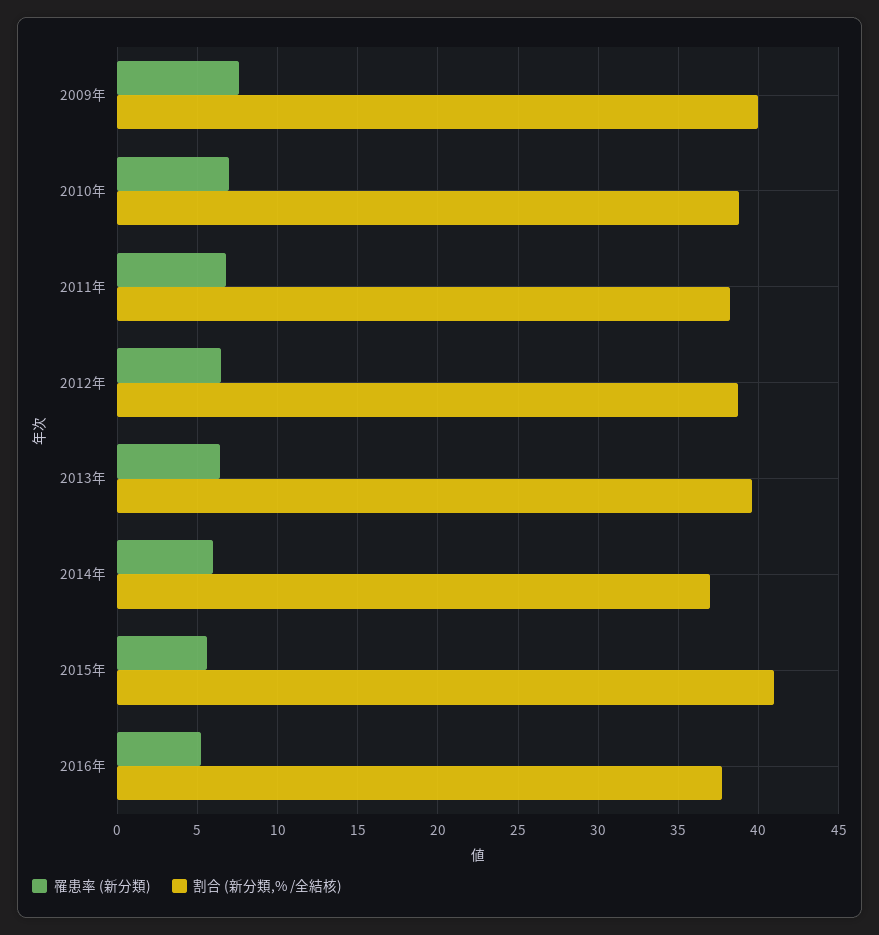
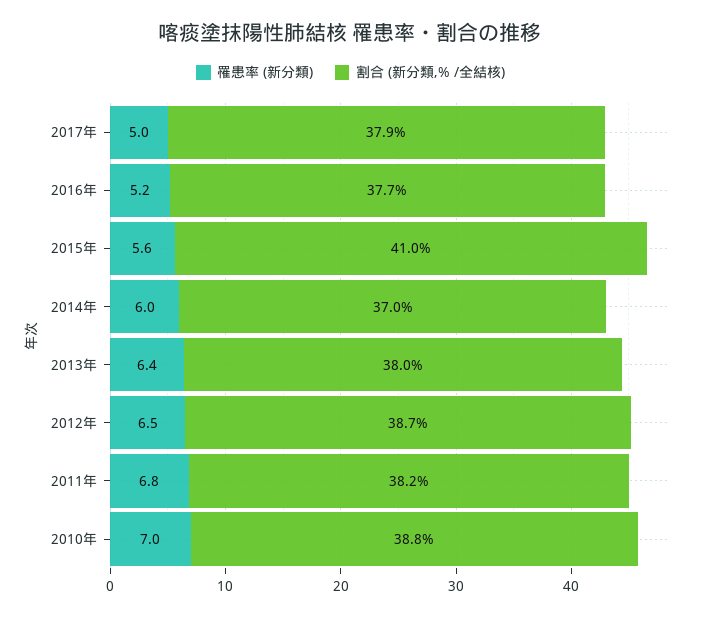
罹患率 (新分類), 2009年: 7.5 -> none
割合 (新分類,% /全結核), 2009年: 40 -> none
割合 (新分類,% /全結核), 2013年: 39.5 -> 38
罹患率 (新分類), 2017年: none -> 5
割合 (新分類,% /全結核), 2017年: none -> 37.9

